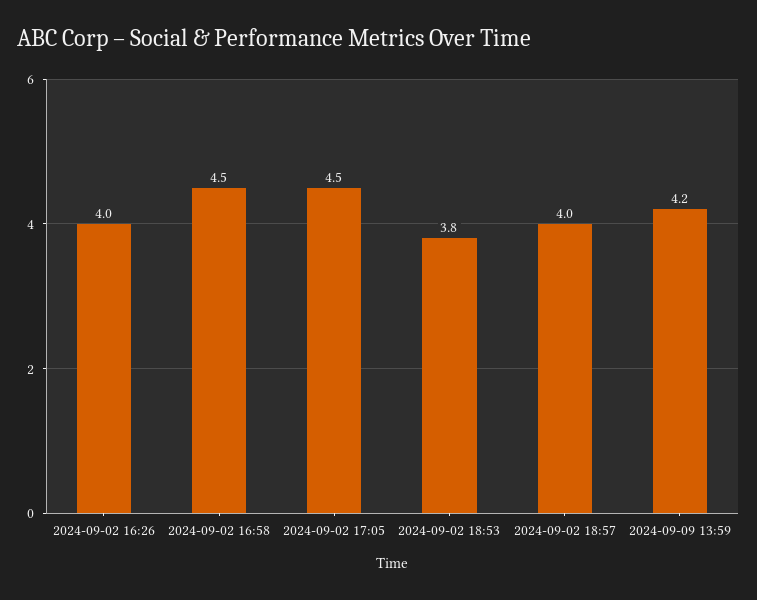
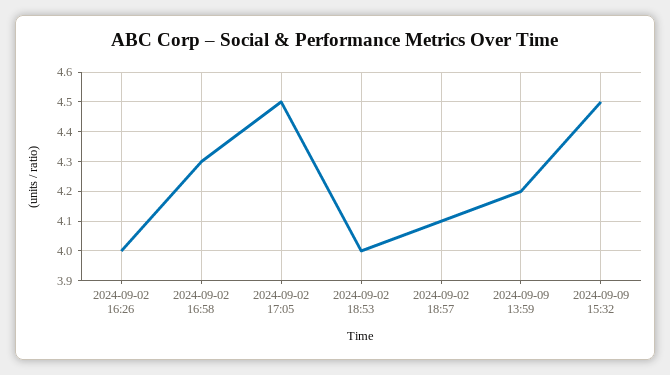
2024-09-02 16:58: 4.5 -> 4.3
2024-09-02 18:53: 3.8 -> 4
2024-09-02 18:57: 4 -> 4.1
2024-09-09 15:32: none -> 4.5

